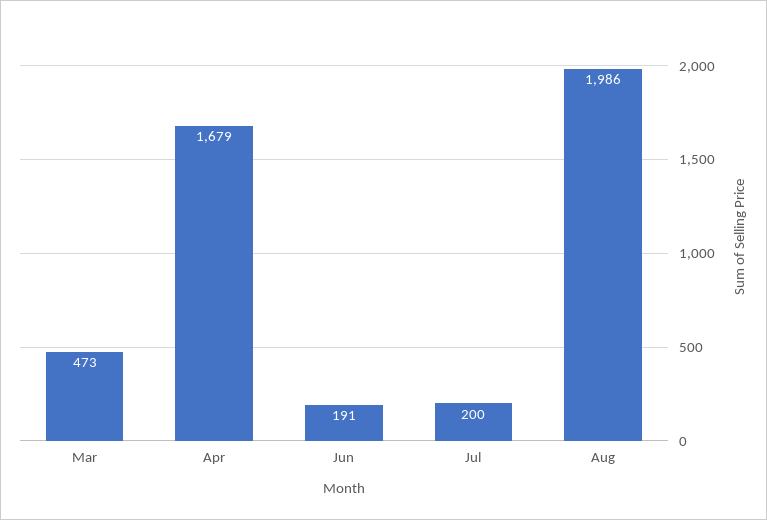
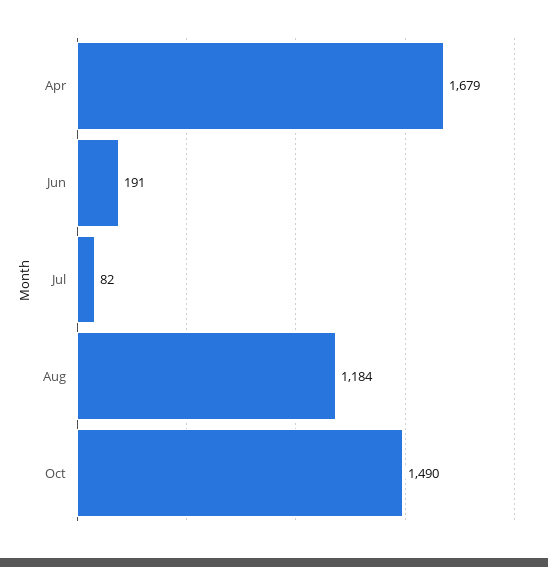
Mar: 473 -> none
Jul: 200 -> 82
Aug: 1986 -> 1184
Oct: none -> 1490

